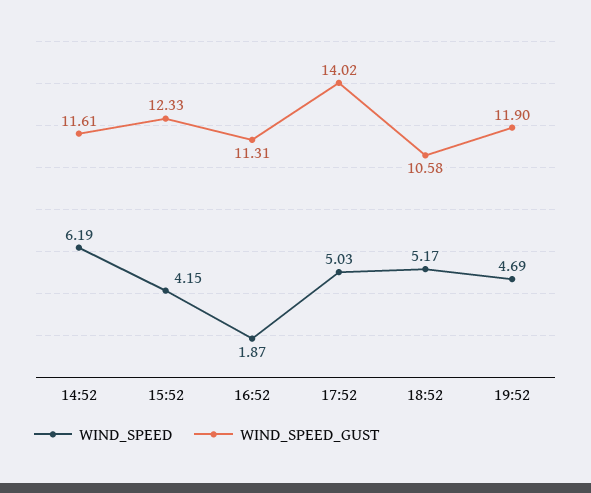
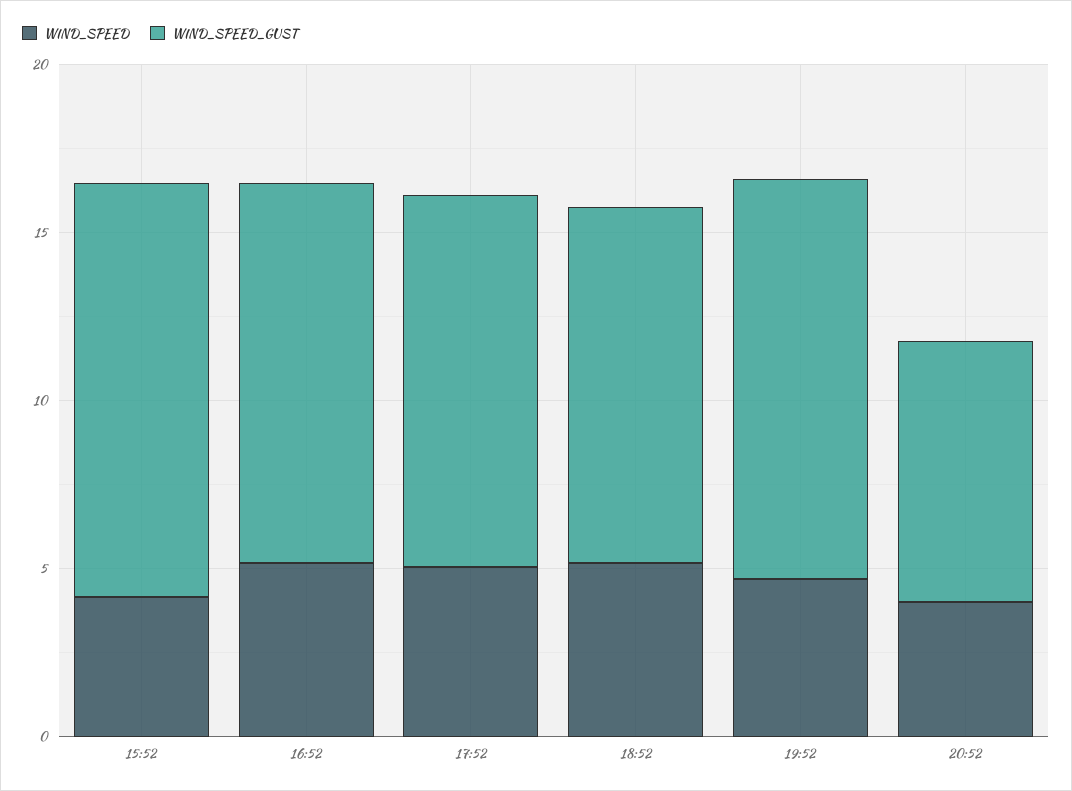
WIND_SPEED, 14:52: 6.19 -> none
WIND_SPEED_GUST, 14:52: 11.61 -> none
WIND_SPEED, 16:52: 1.87 -> 5
WIND_SPEED_GUST, 17:52: 14.02 -> 11
WIND_SPEED, 20:52: none -> 4
WIND_SPEED_GUST, 20:52: none -> 8

